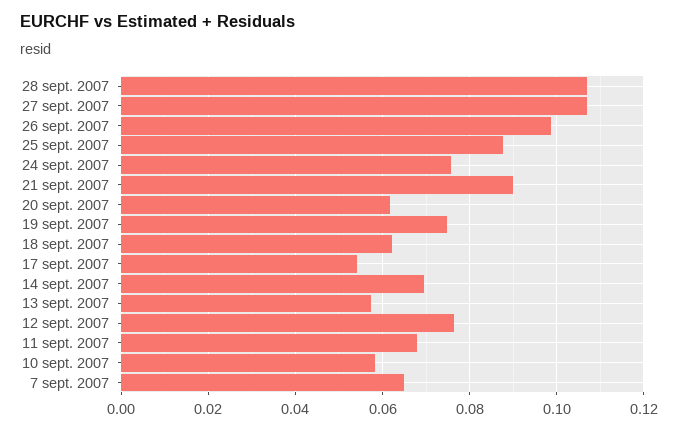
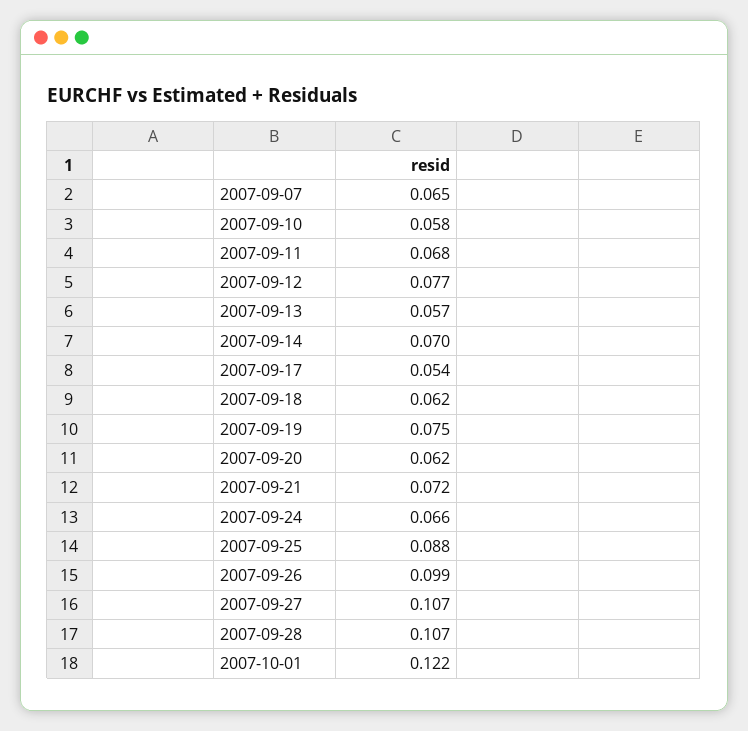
24 sept. 2007: 0.076 -> 0.066
21 sept. 2007: 0.09 -> 0.072
2007-10-01: none -> 0.122

